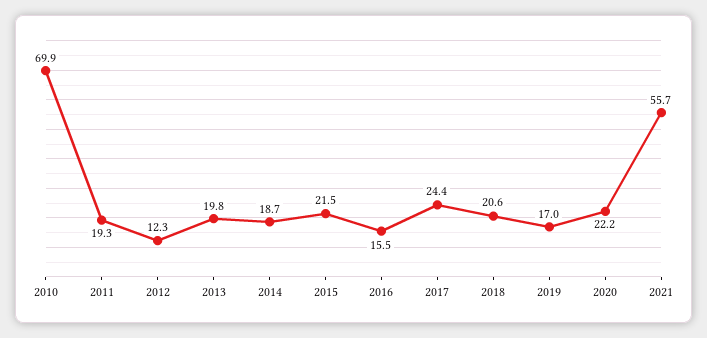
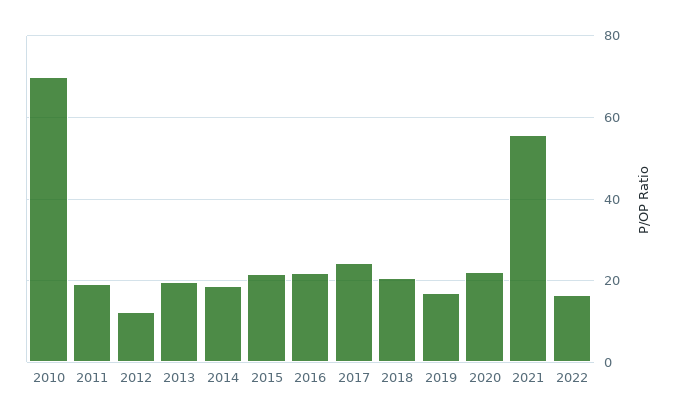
2016: 15.5 -> 22
2022: none -> 16

